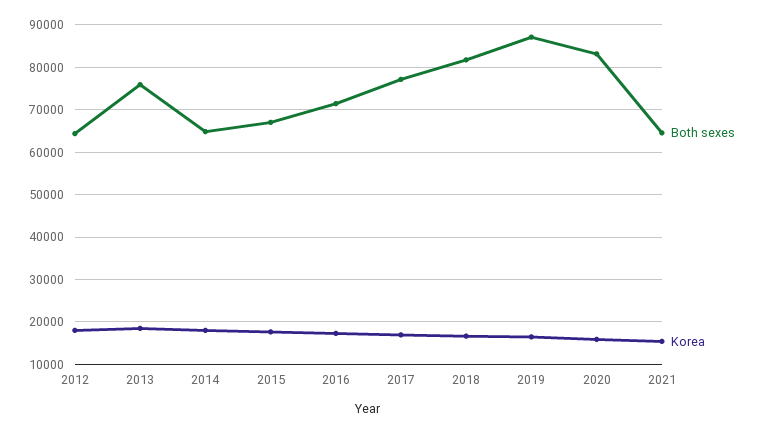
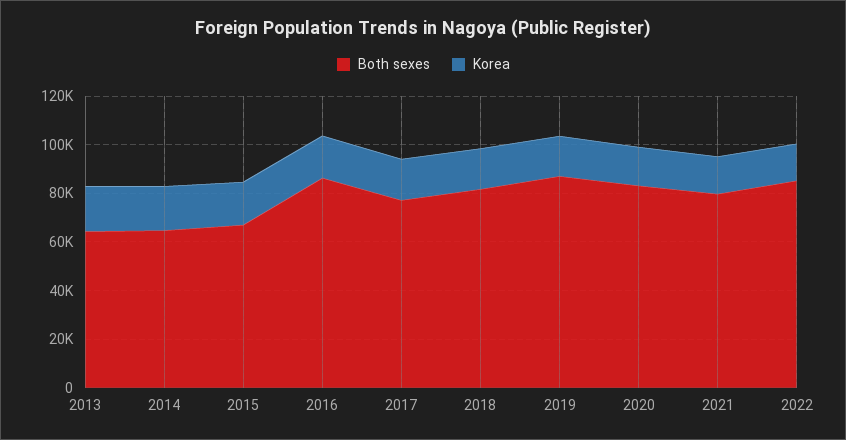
Both sexes, 2012: 64000 -> none
Korea, 2012: 18000 -> none
Both sexes, 2013: 76000 -> 65000
Both sexes, 2016: 72000 -> 85000
Both sexes, 2021: 64000 -> 80000
Both sexes, 2022: none -> 85000
Korea, 2022: none -> 15000

